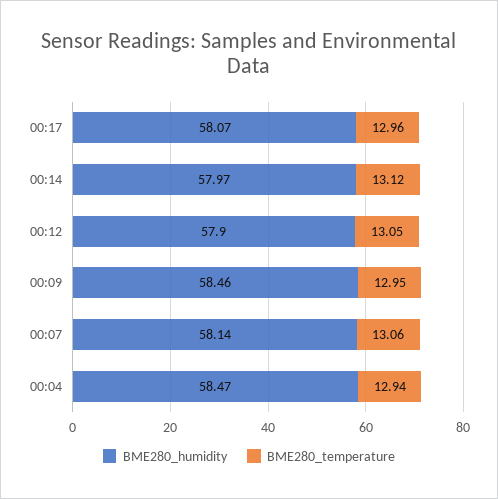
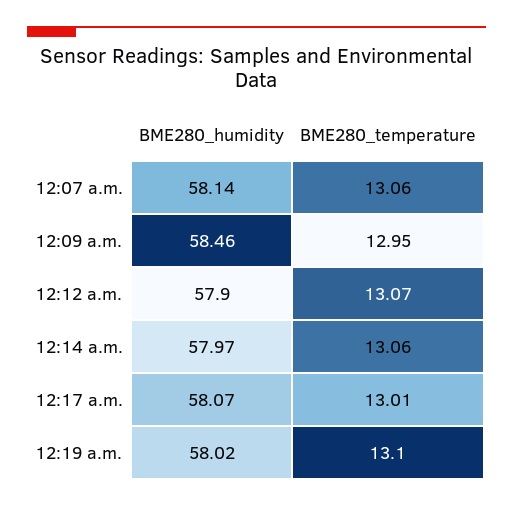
BME280_temperature, 00:17: 12.96 -> 13.01
BME280_temperature, 00:14: 13.12 -> 13.06
BME280_temperature, 00:12: 13.05 -> 13.07
BME280_humidity, 00:04: 58.47 -> none
BME280_temperature, 00:04: 12.94 -> none
BME280_humidity, 12:19 a.m.: none -> 58.02
BME280_temperature, 12:19 a.m.: none -> 13.1

